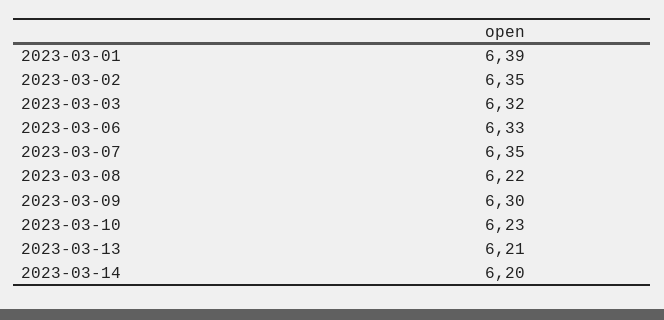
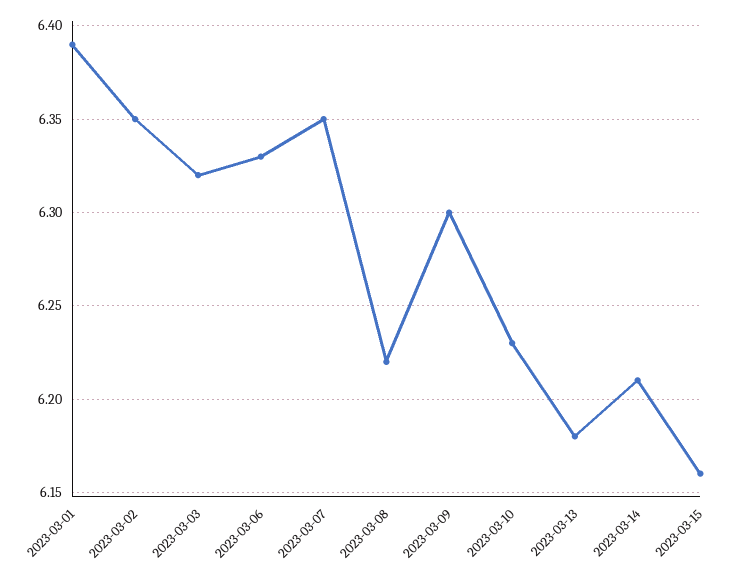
2023-03-13: 6.21 -> 6.18
2023-03-14: 6.2 -> 6.21
2023-03-15: none -> 6.16

